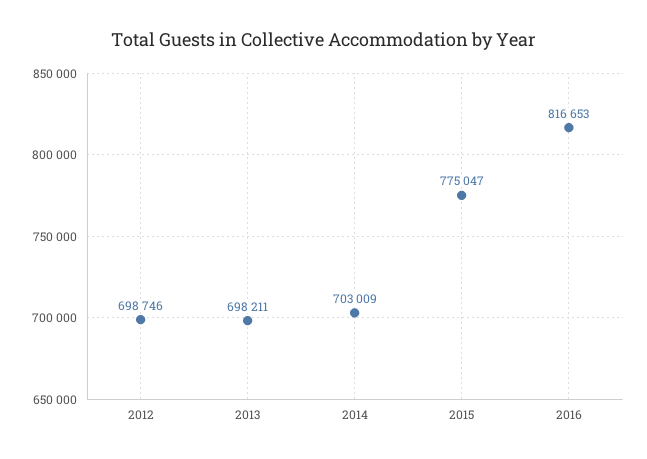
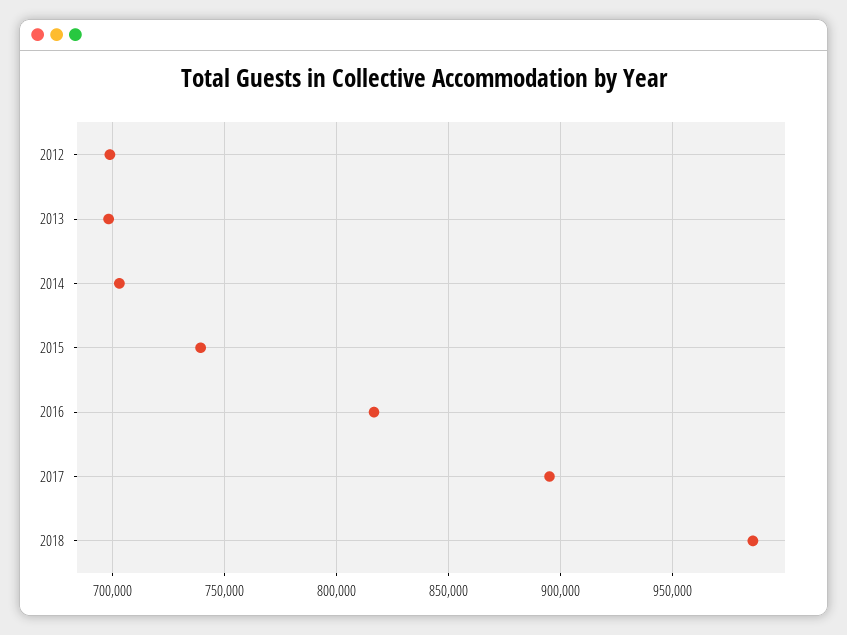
2015: 775047 -> 740000
2017: none -> 895000
2018: none -> 985000

